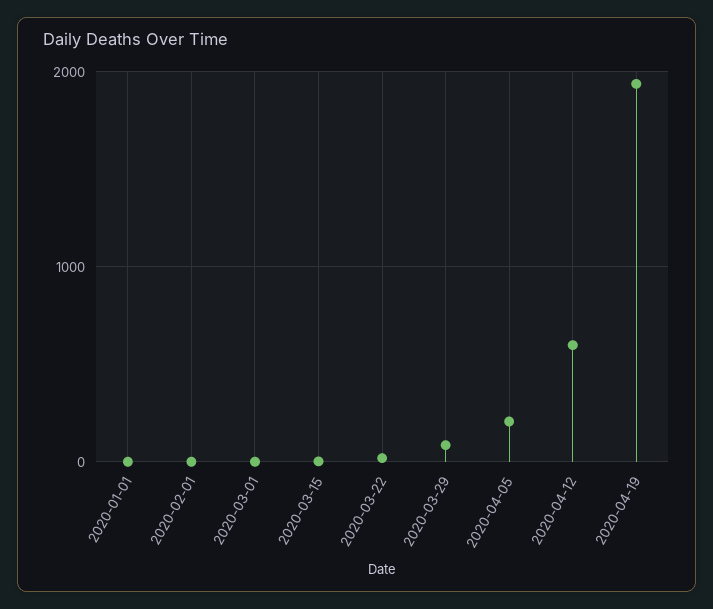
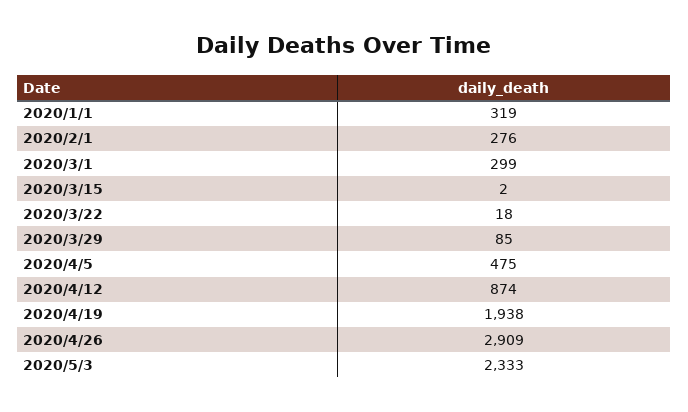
2020-01-01: 0 -> 319
2020-02-01: 0 -> 276
2020-03-01: 0 -> 299
2020-04-05: 200 -> 475
2020-04-12: 600 -> 874
2020/4/26: none -> 2909
2020/5/3: none -> 2333

